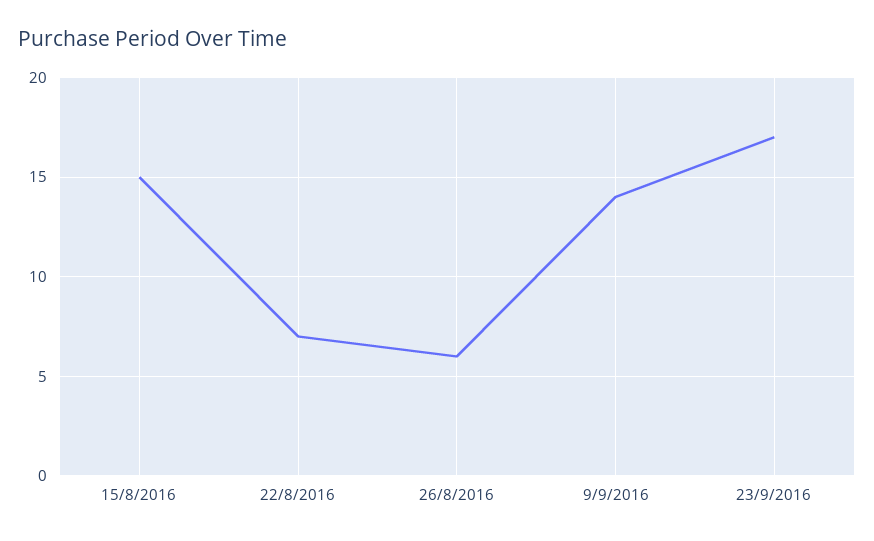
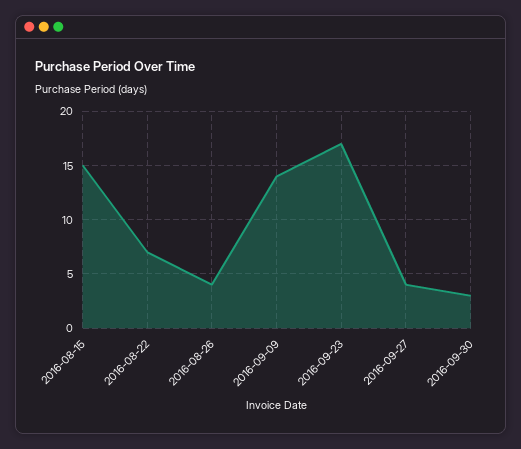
26/8/2016: 6 -> 4
2016-09-27: none -> 4
2016-09-30: none -> 3

